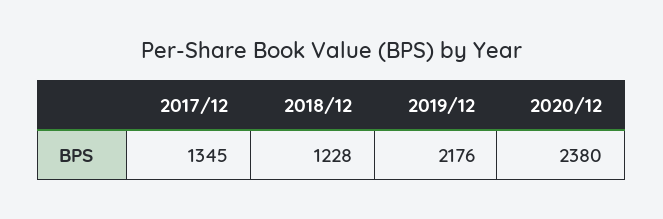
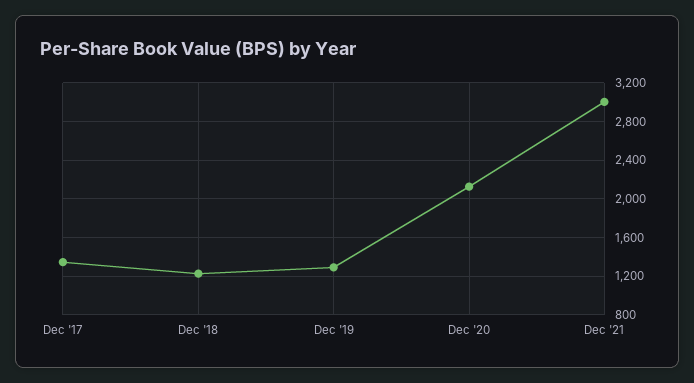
2019/12: 2176 -> 1300
2020/12: 2380 -> 2100
Dec '21: none -> 3000

